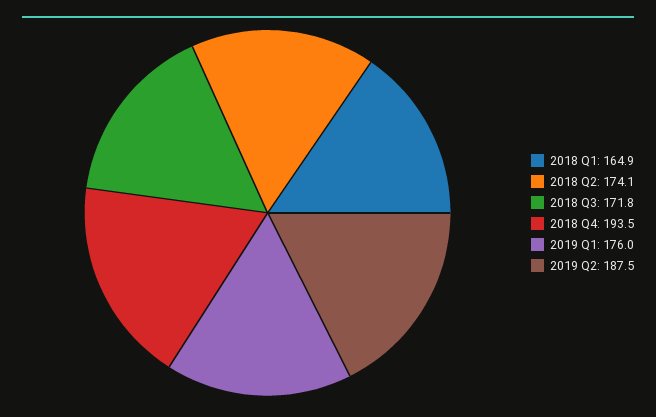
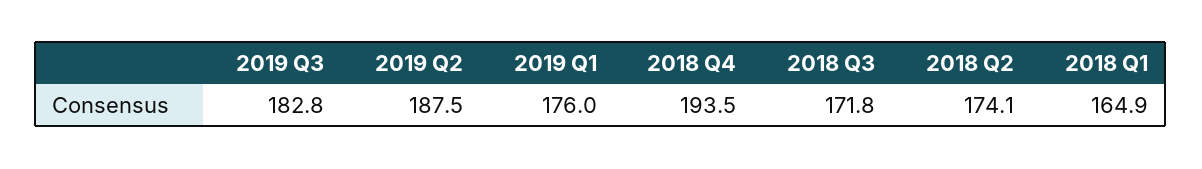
2019 Q3: none -> 182.8

